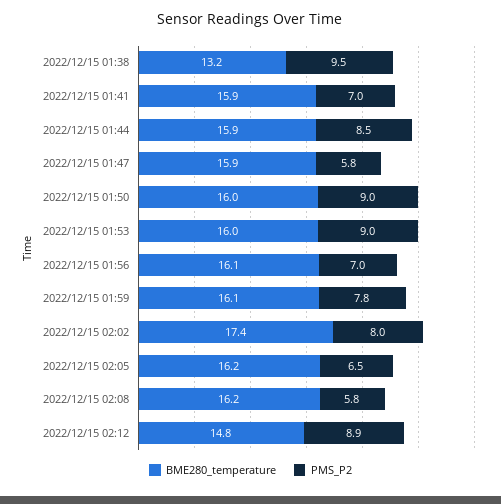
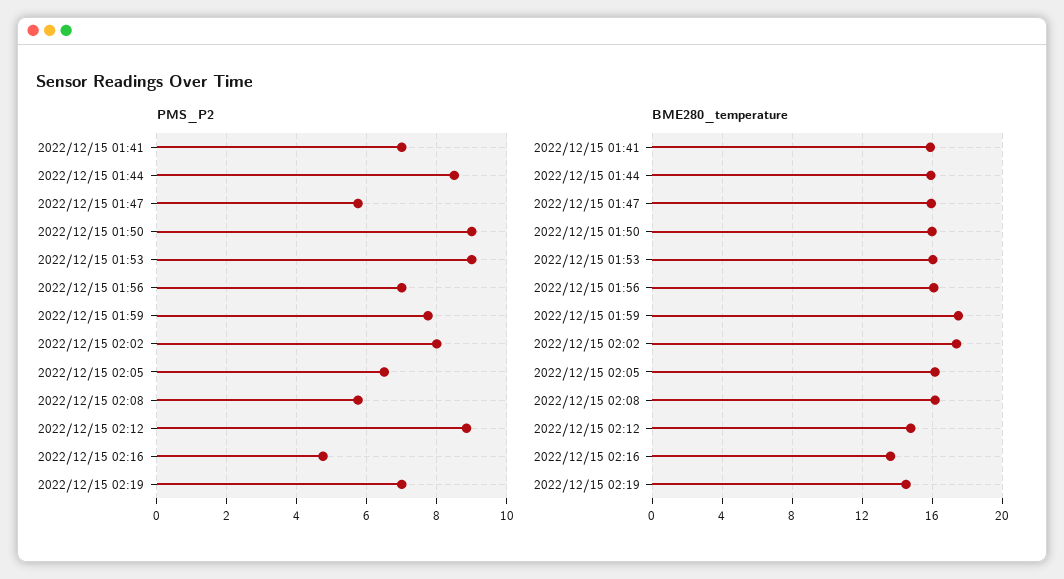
BME280_temperature, 2022/12/15 01:38: 13.2 -> none
PMS_P2, 2022/12/15 01:38: 9.5 -> none
BME280_temperature, 2022/12/15 01:59: 16.1 -> 17.5
PMS_P2, 2022/12/15 02:16: none -> 4.8
PMS_P2, 2022/12/15 02:19: none -> 7
BME280_temperature, 2022/12/15 02:16: none -> 13.5
BME280_temperature, 2022/12/15 02:19: none -> 14.5

